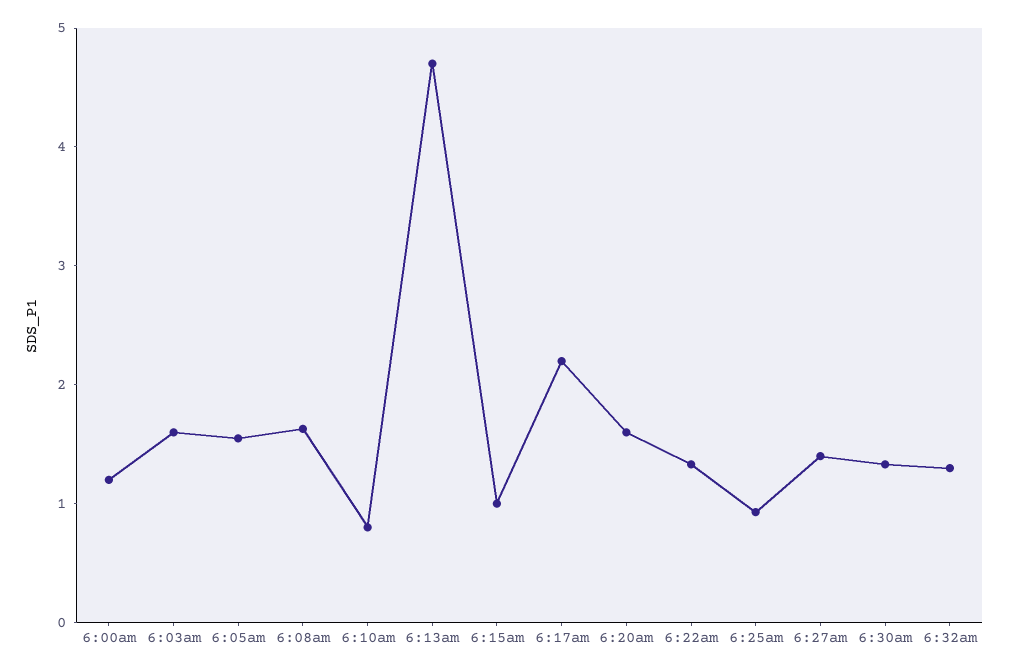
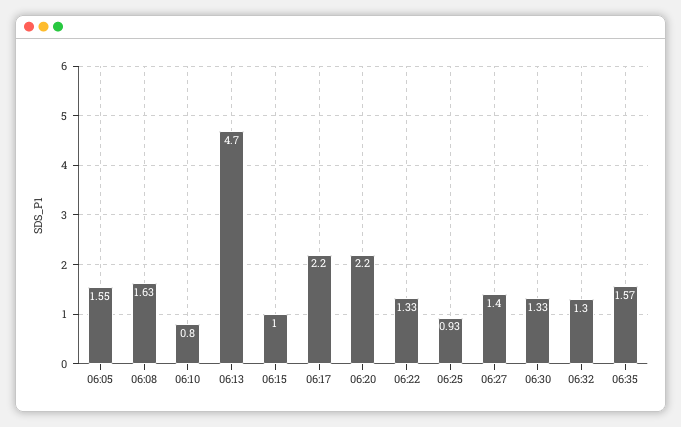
6:00am: 1.2 -> none
6:03am: 1.6 -> none
6:20am: 1.6 -> 2.2
06:35: none -> 1.57

